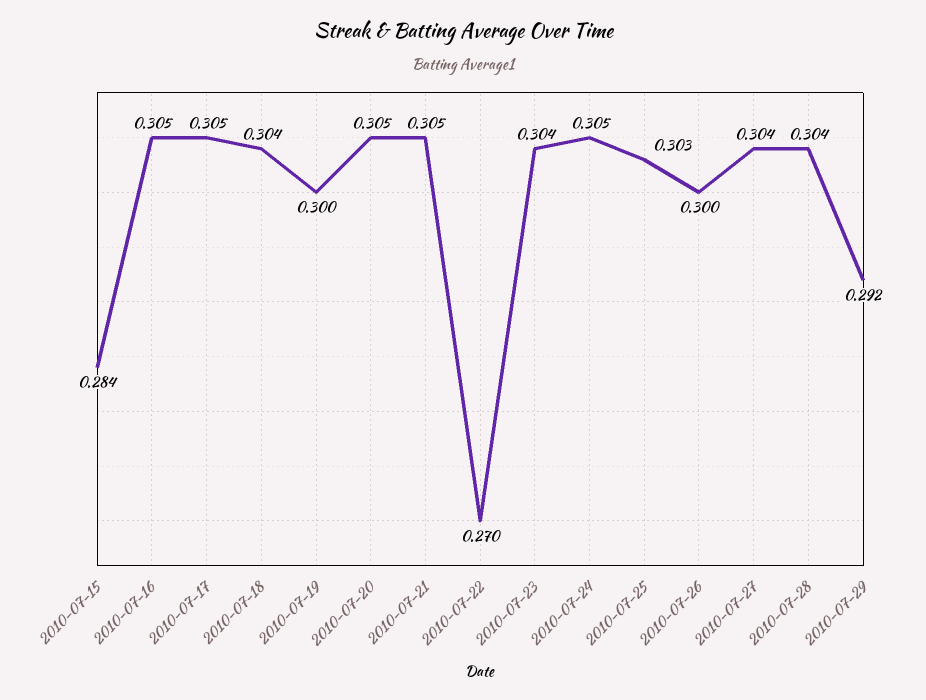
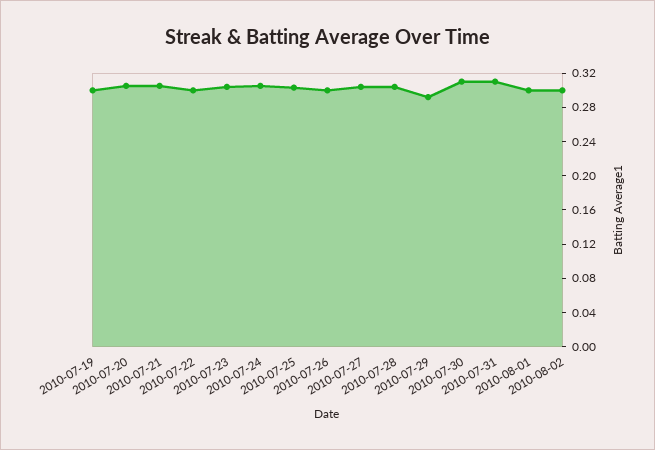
2010-07-15: 0.284 -> none
2010-07-16: 0.305 -> none
2010-07-17: 0.305 -> none
2010-07-18: 0.304 -> none
2010-07-22: 0.27 -> 0.3
2010-07-30: none -> 0.31
2010-07-31: none -> 0.31
2010-08-01: none -> 0.3
2010-08-02: none -> 0.3

